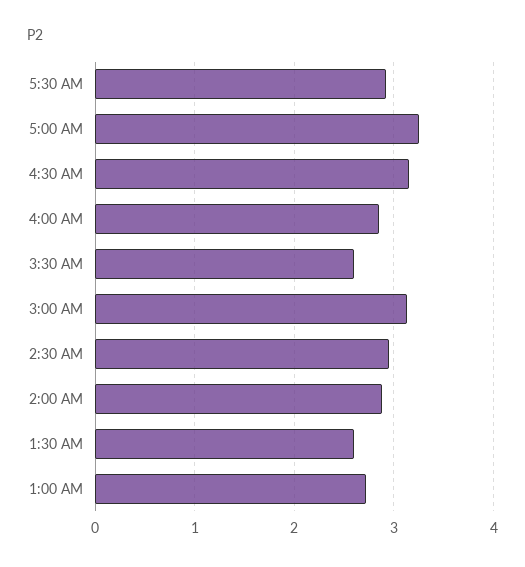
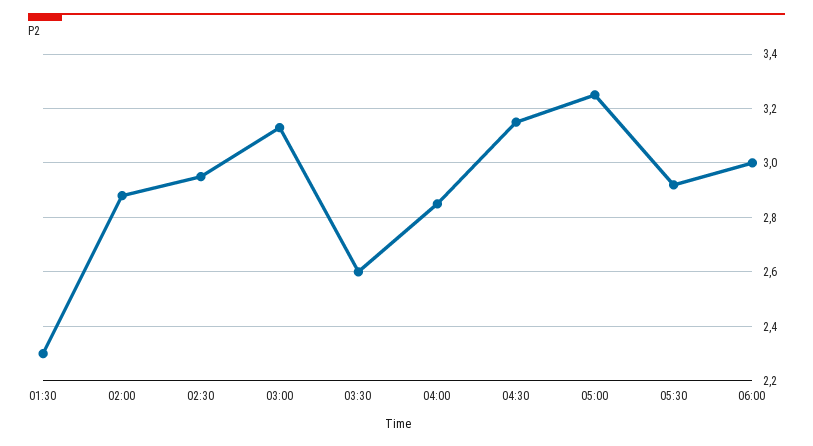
1:30 AM: 2.6 -> 2.3
1:00 AM: 2.7 -> none
06:00: none -> 3

